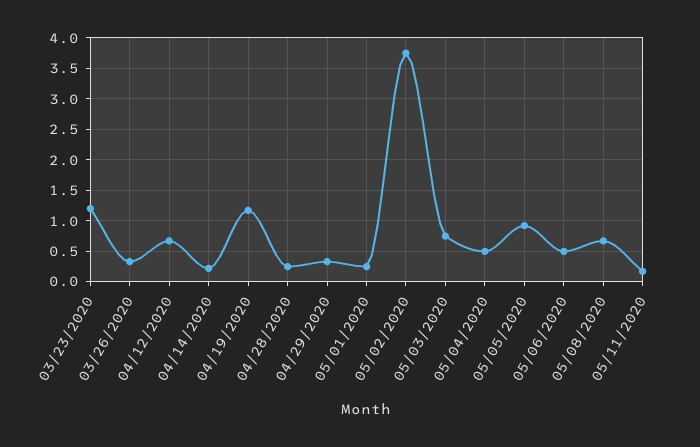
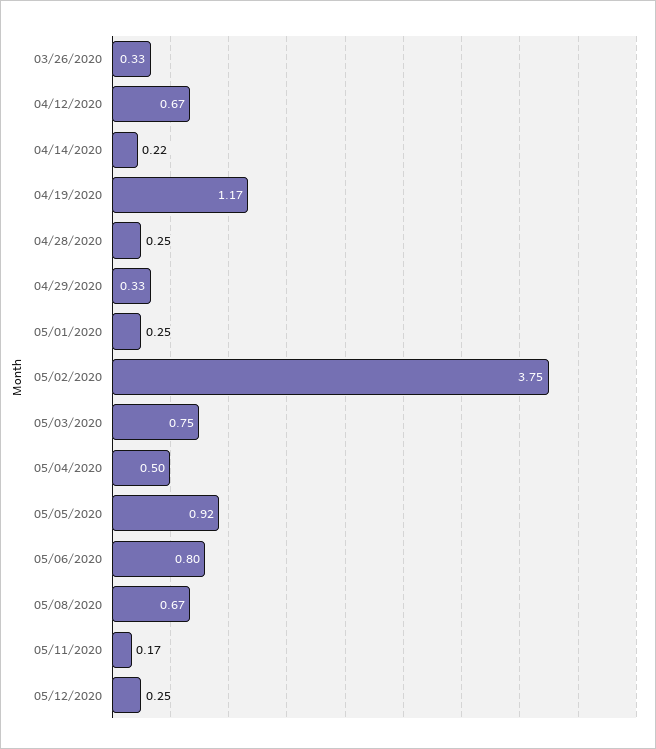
03/23/2020: 1.2 -> none
05/06/2020: 0.5 -> 0.8
05/12/2020: none -> 0.25

